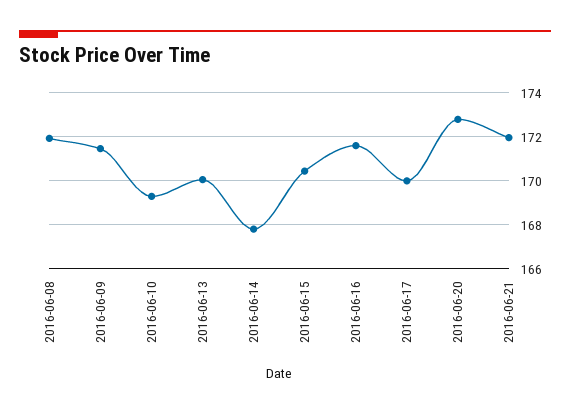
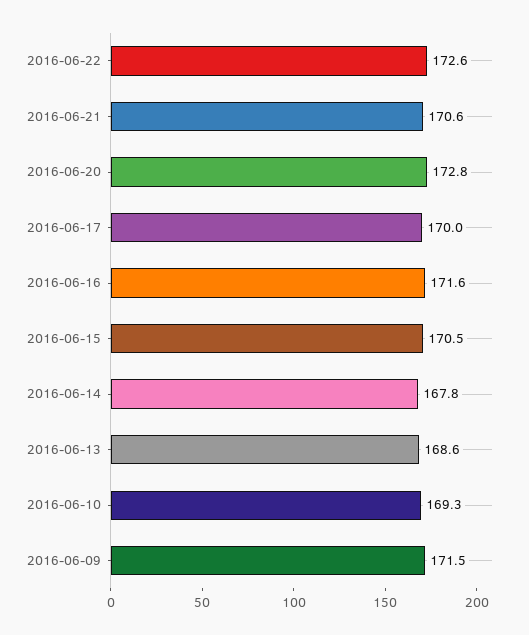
2016-06-08: 172 -> none
2016-06-13: 170 -> 168.6
2016-06-21: 172 -> 170.6
2016-06-22: none -> 172.6

